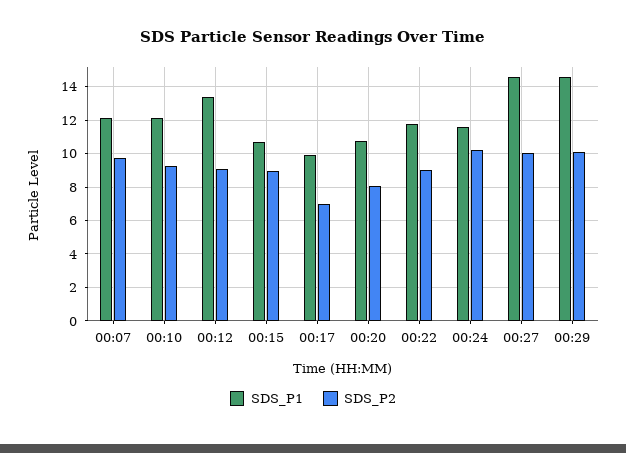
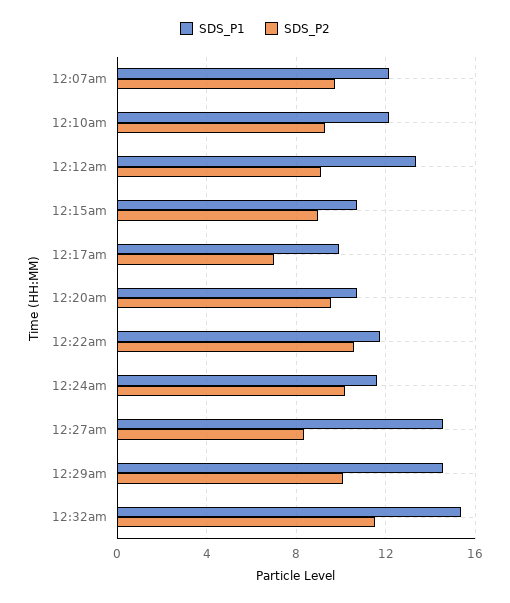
SDS_P2, 00:20: 8 -> 9.5
SDS_P2, 00:22: 9 -> 10.5
SDS_P2, 00:27: 10 -> 8.5
SDS_P1, 12:32am: none -> 15.5
SDS_P2, 12:32am: none -> 11.5

